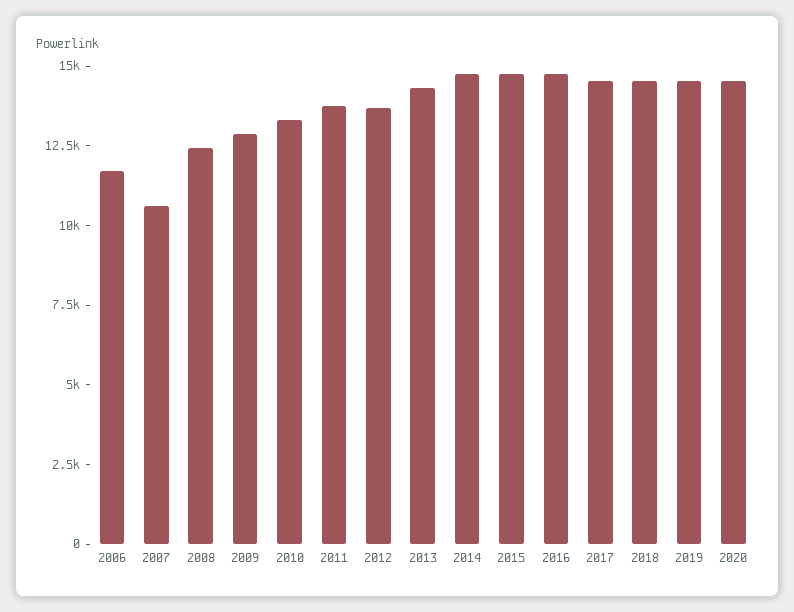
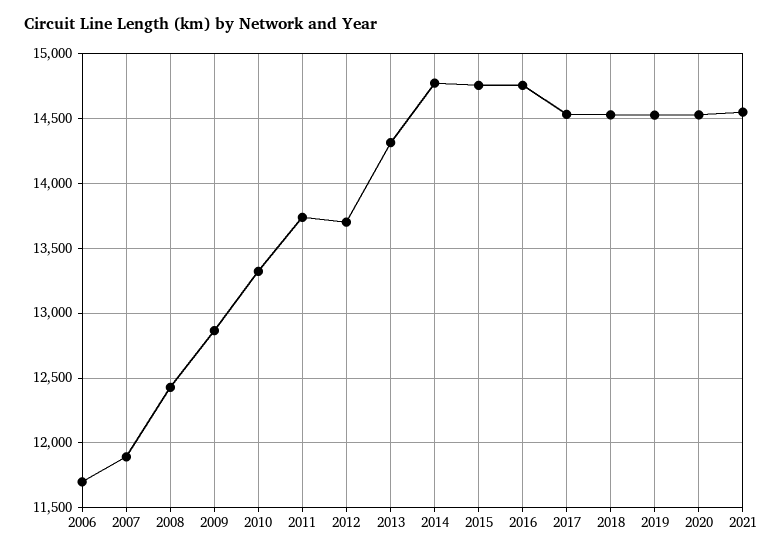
2007: 10500 -> 11900
2021: none -> 14550

